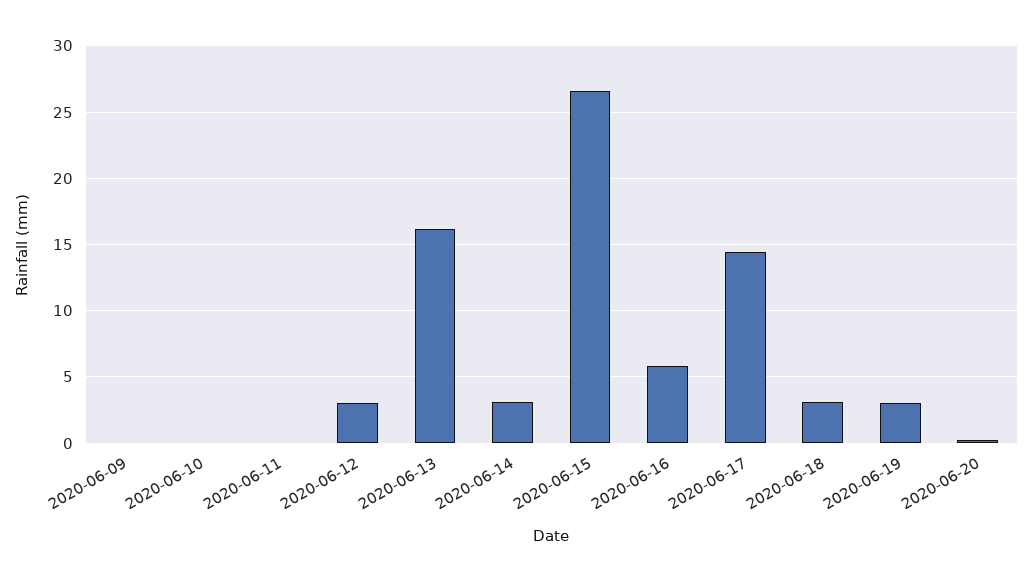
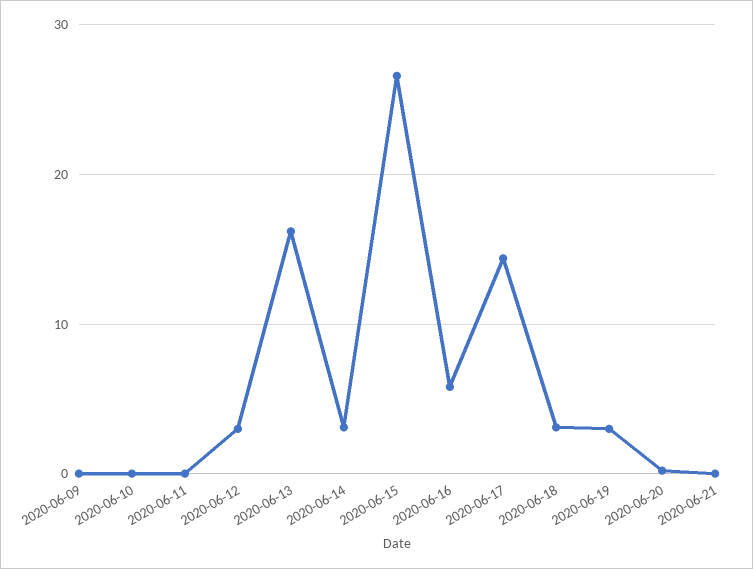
2020-06-21: none -> 0

